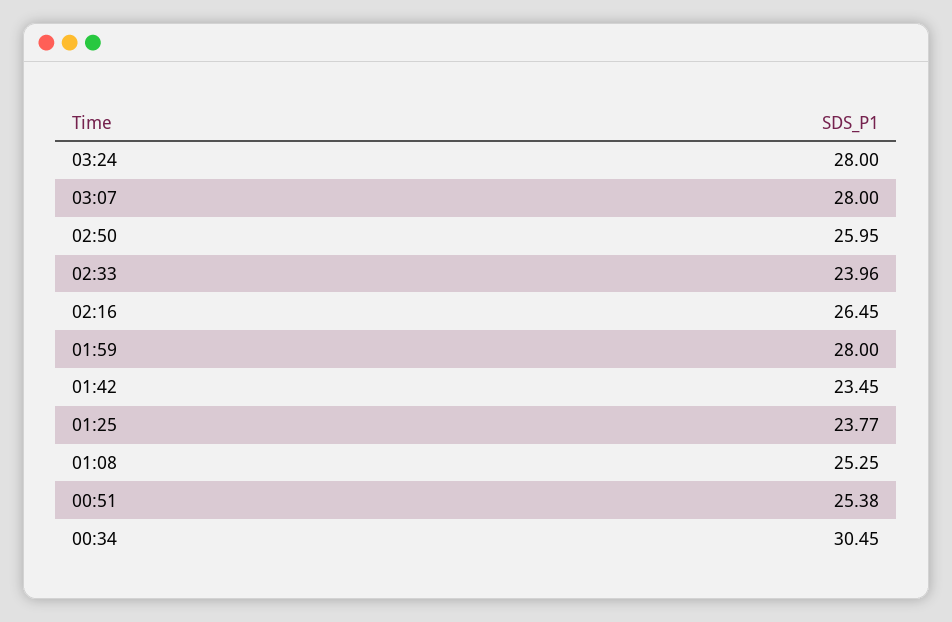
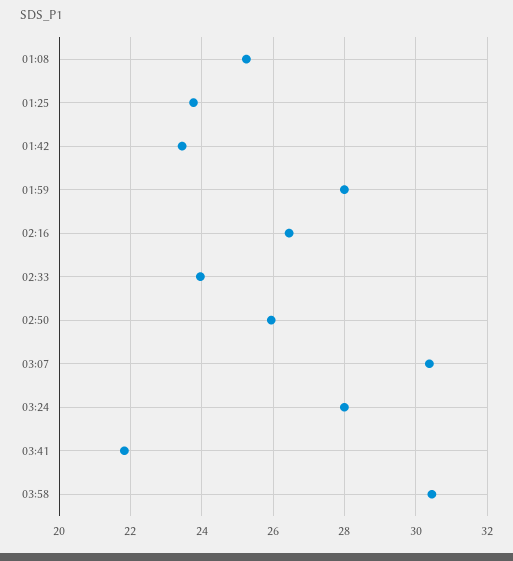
03:07: 28 -> 30.4
00:51: 25.38 -> none
00:34: 30.45 -> none
03:41: none -> 21.8
03:58: none -> 30.4

